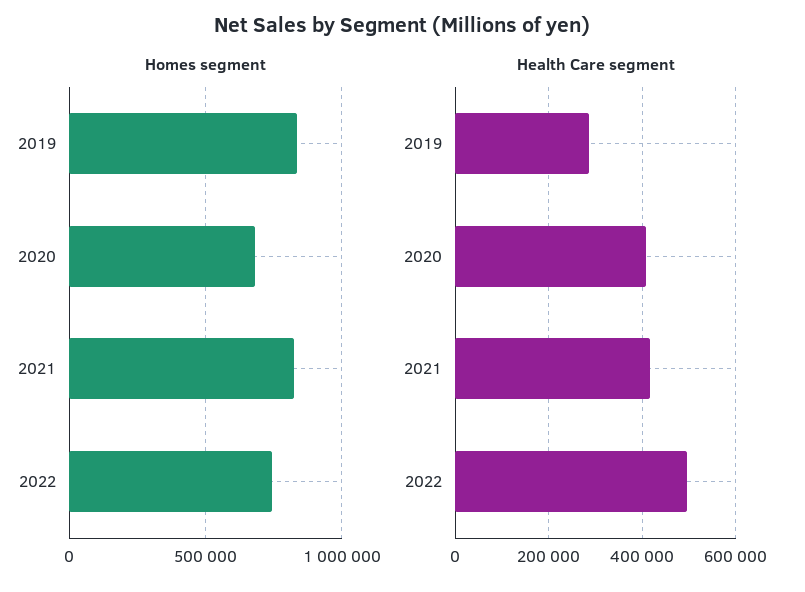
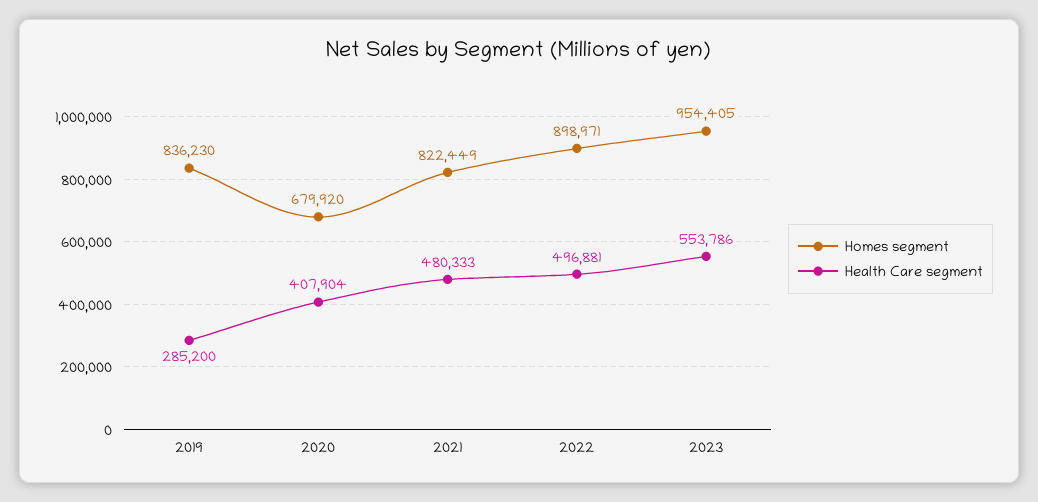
Homes segment, 2022: 750000 -> 898971
Health Care segment, 2021: 420000 -> 480333
Homes segment, 2023: none -> 954405
Health Care segment, 2023: none -> 553786

